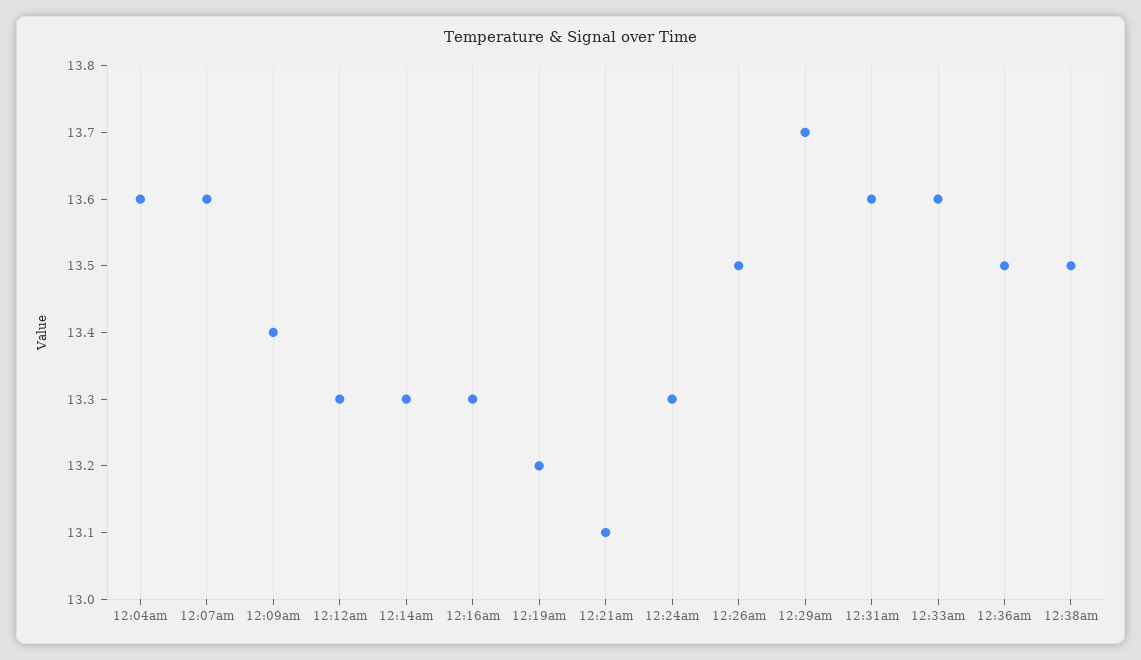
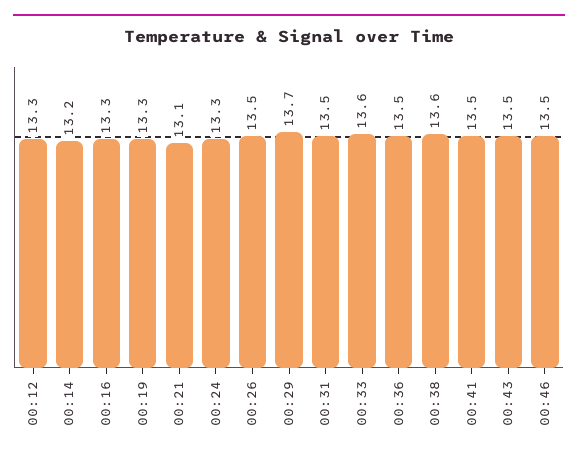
12:04am: 13.6 -> none
12:07am: 13.6 -> none
12:09am: 13.4 -> none
12:14am: 13.3 -> 13.2
12:19am: 13.2 -> 13.3
12:31am: 13.6 -> 13.5
12:38am: 13.5 -> 13.6
00:41: none -> 13.5
00:43: none -> 13.5
00:46: none -> 13.5

